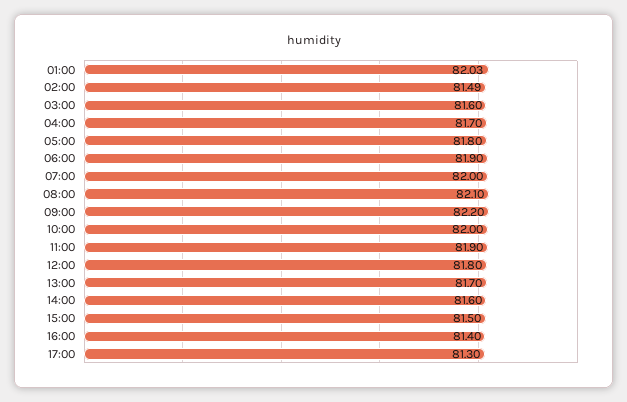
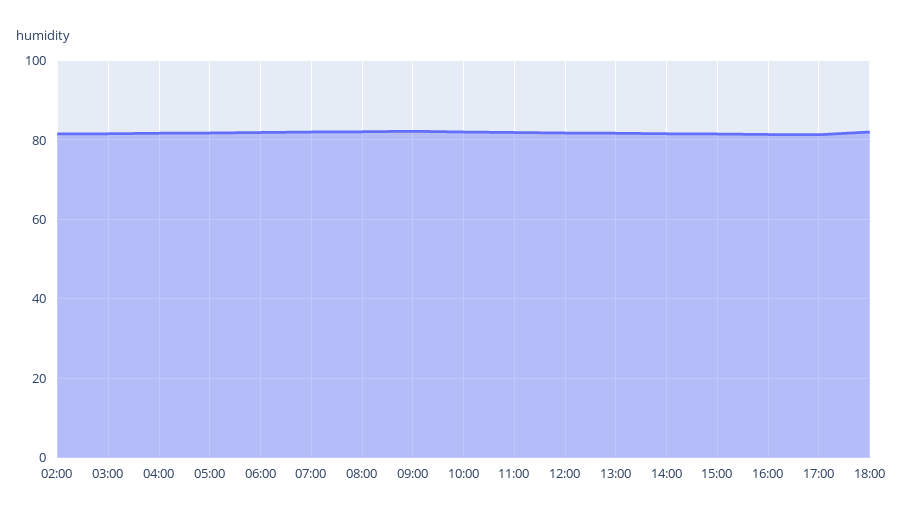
01:00: 82.03 -> none
18:00: none -> 82

